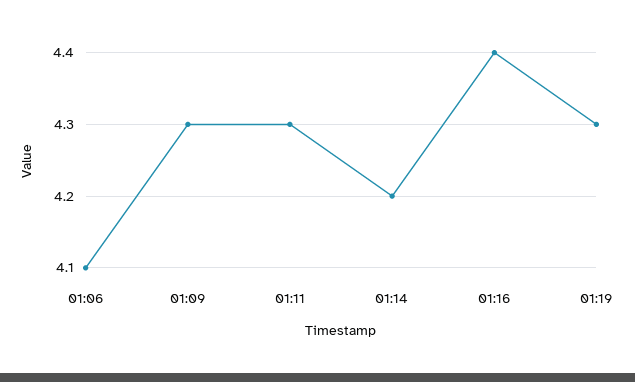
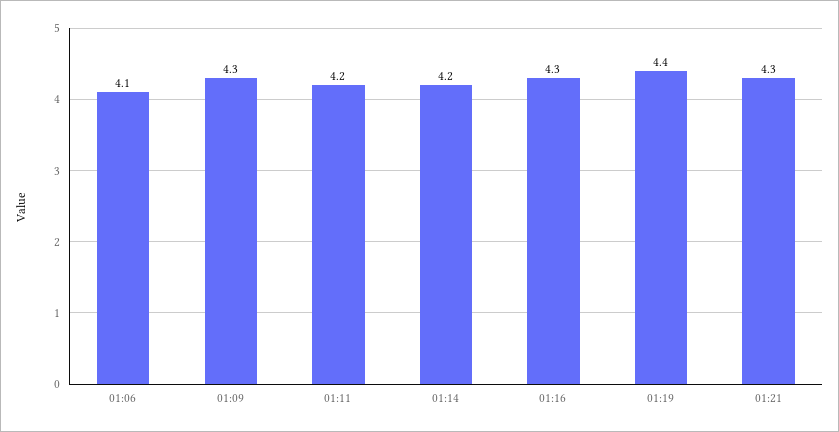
01:11: 4.3 -> 4.2
01:16: 4.4 -> 4.3
01:19: 4.3 -> 4.4
01:21: none -> 4.3

